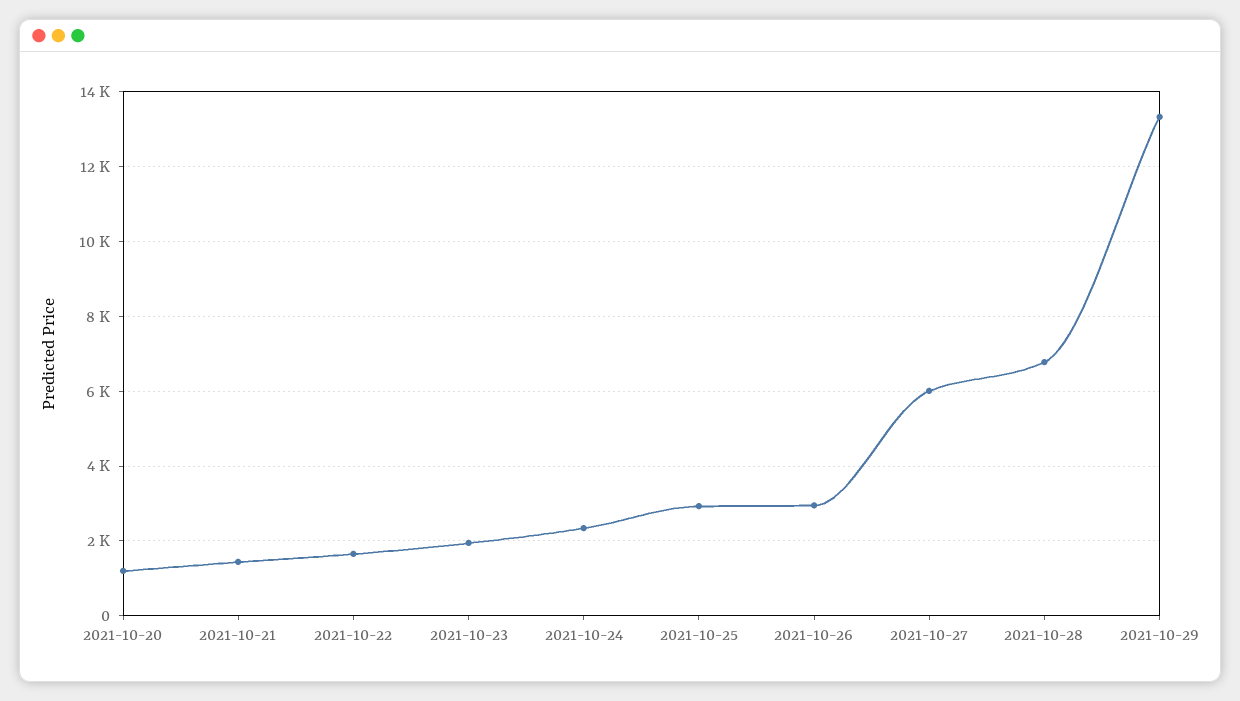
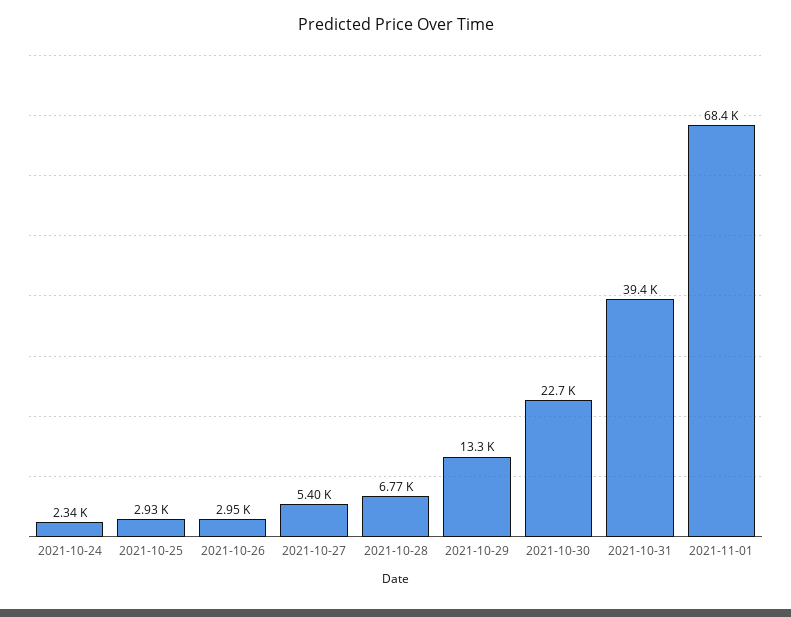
2021-10-20: 1200 -> none
2021-10-21: 1400 -> none
2021-10-22: 1600 -> none
2021-10-23: 2000 -> none
2021-10-27: 6000 -> 5400
2021-10-30: none -> 22700
2021-10-31: none -> 39400
2021-11-01: none -> 68400

